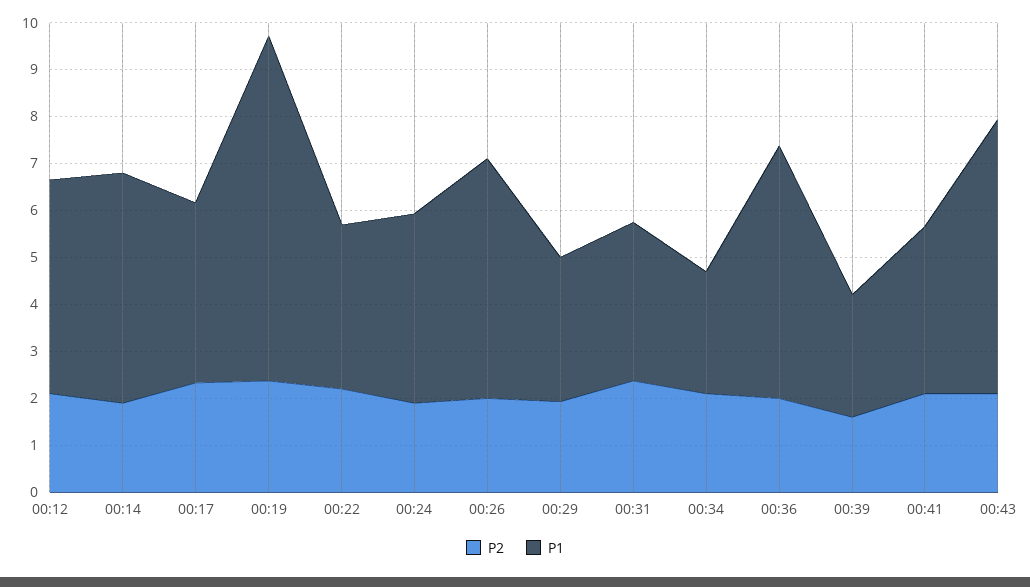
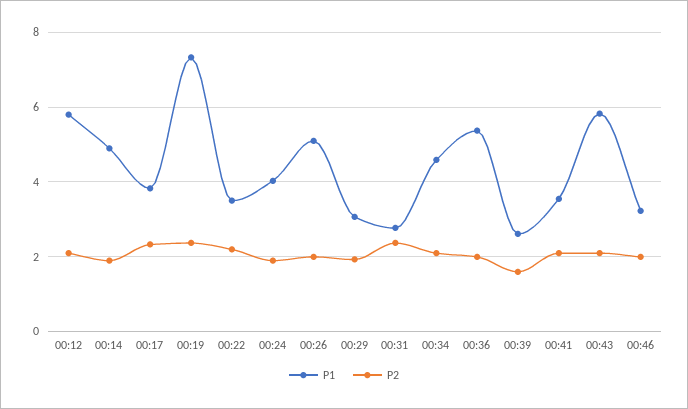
P1, 00:12: 4.6 -> 5.8
P1, 00:31: 3.4 -> 2.8
P1, 00:34: 2.6 -> 4.6
P1, 00:46: none -> 3.2
P2, 00:46: none -> 2

